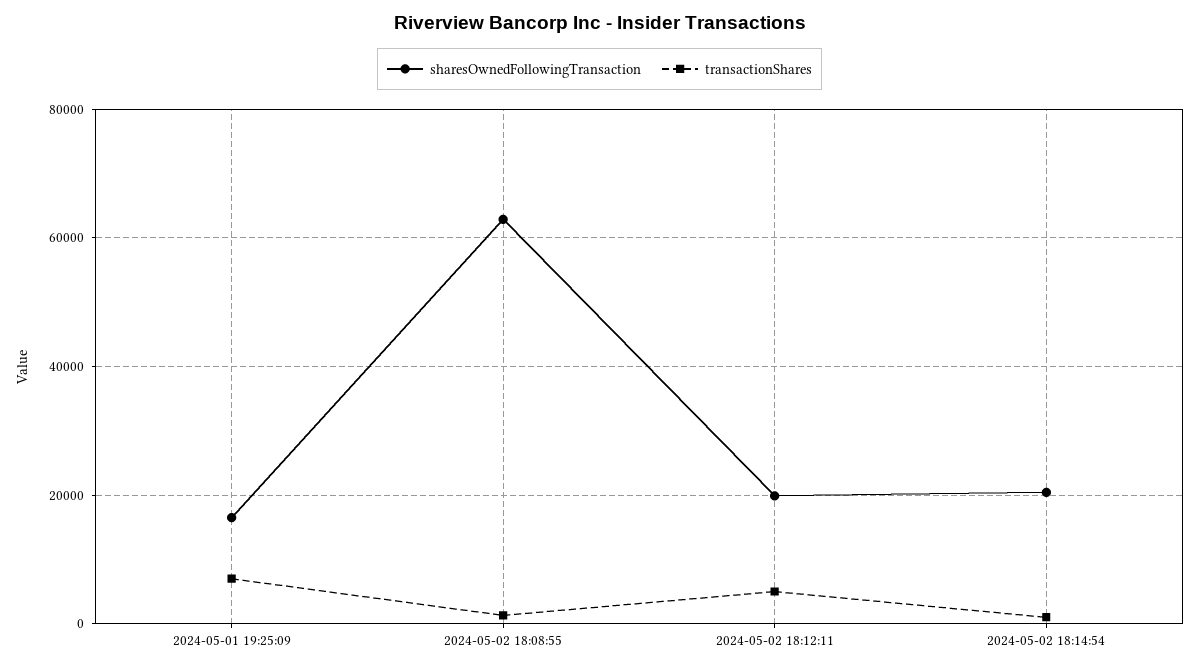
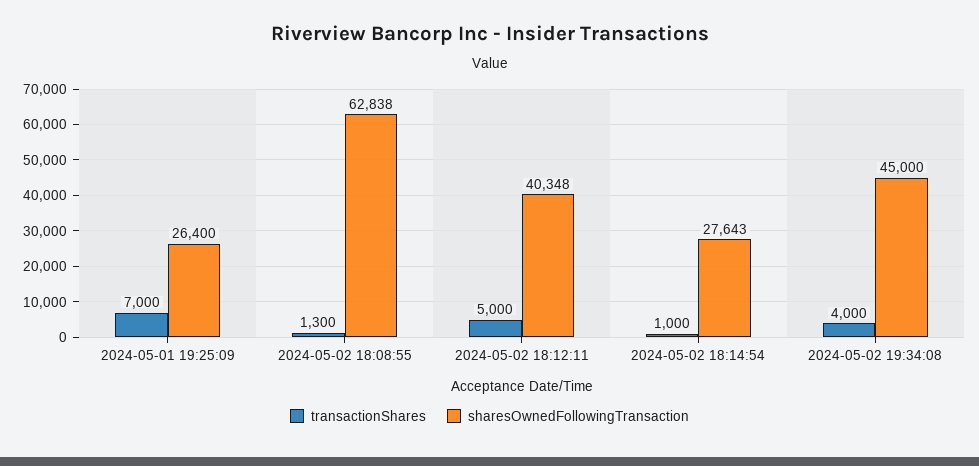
sharesOwnedFollowingTransaction, 2024-05-01 19:25:09: 16000 -> 26400
sharesOwnedFollowingTransaction, 2024-05-02 18:12:11: 20000 -> 40348
sharesOwnedFollowingTransaction, 2024-05-02 18:14:54: 20000 -> 27643
transactionShares, 2024-05-02 19:34:08: none -> 4000
sharesOwnedFollowingTransaction, 2024-05-02 19:34:08: none -> 45000

